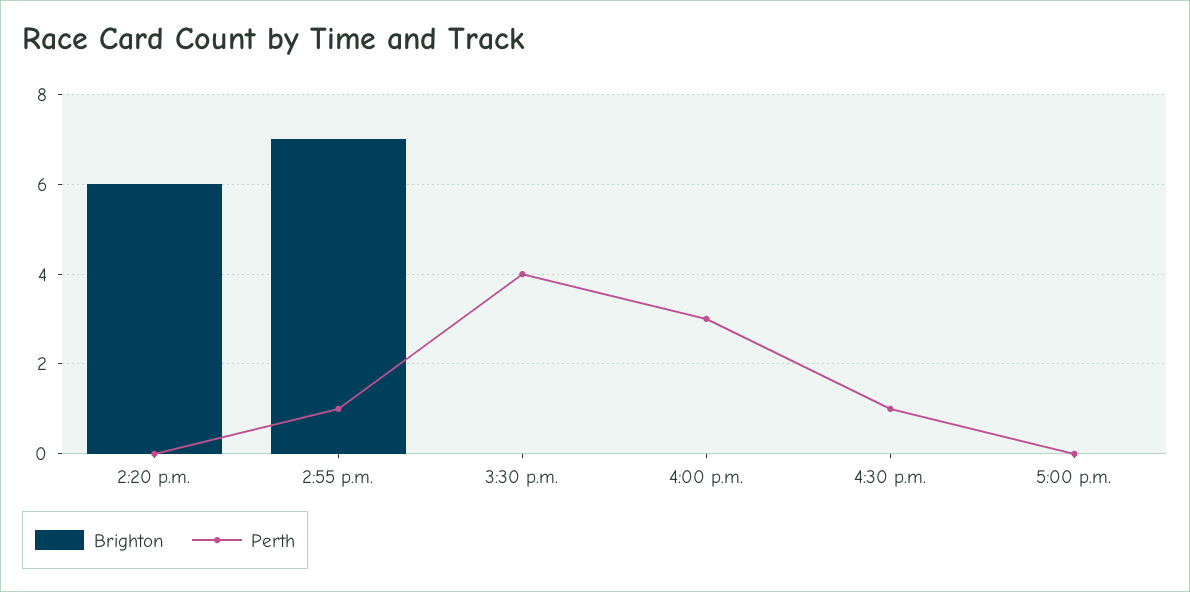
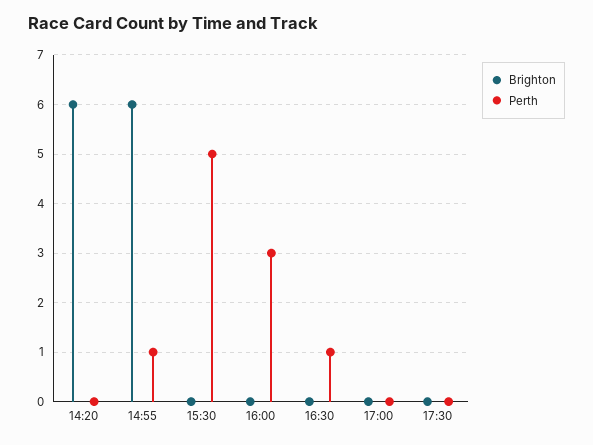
Brighton, 2:55 p.m.: 7 -> 6
Perth, 3:30 p.m.: 4 -> 5
Brighton, 17:30: none -> 0
Perth, 17:30: none -> 0

